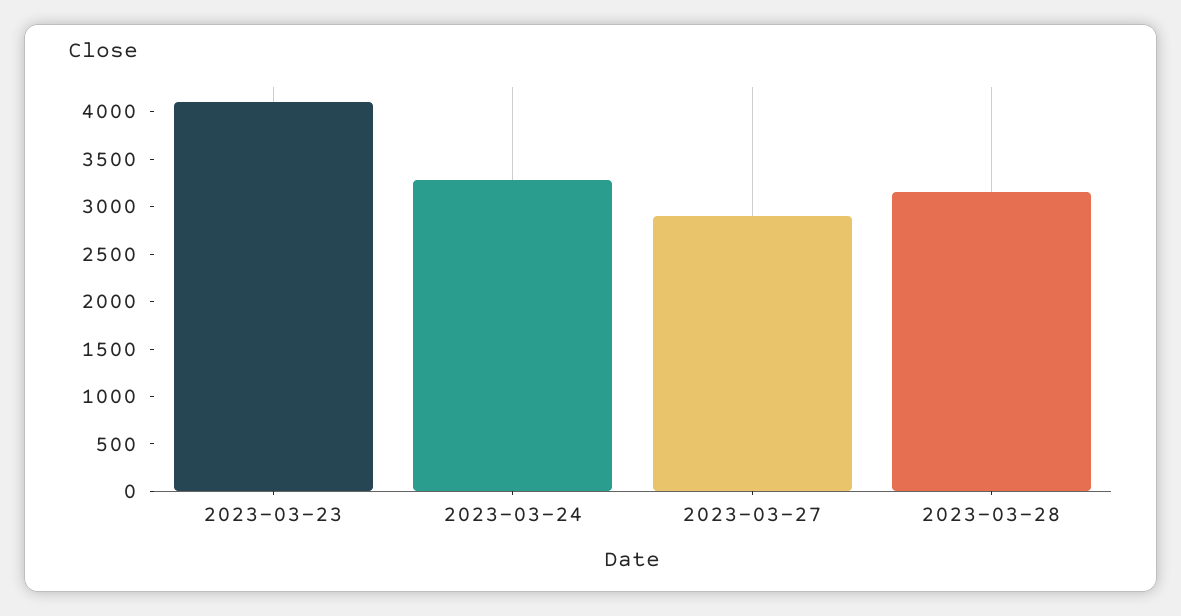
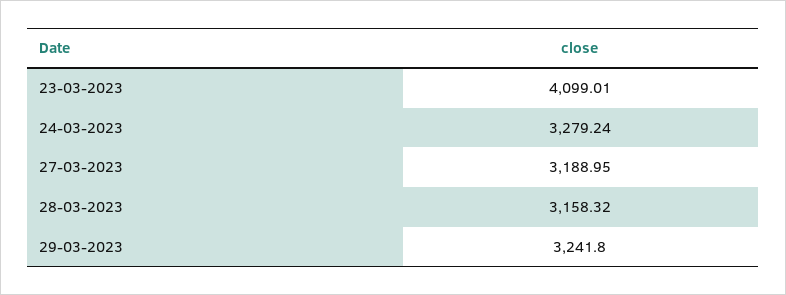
2023-03-27: 2900 -> 3188.95
29-03-2023: none -> 3241.8

